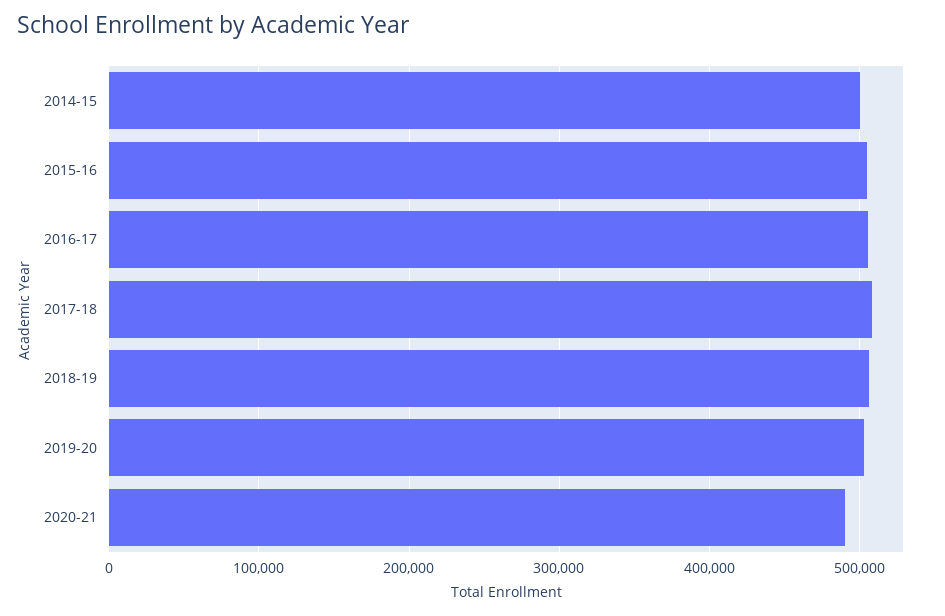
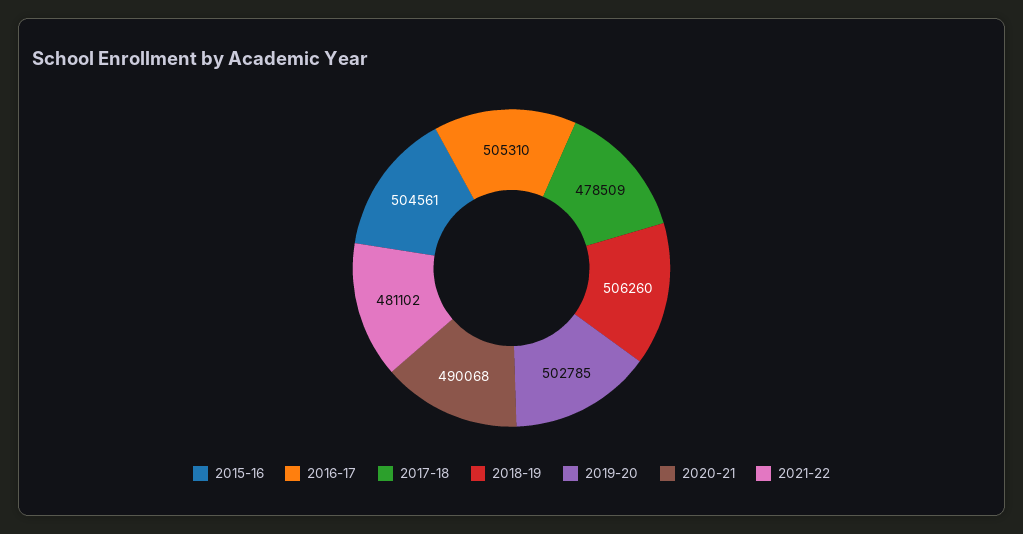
2014-15: 500000 -> none
2017-18: 510000 -> 478509
2021-22: none -> 481102

